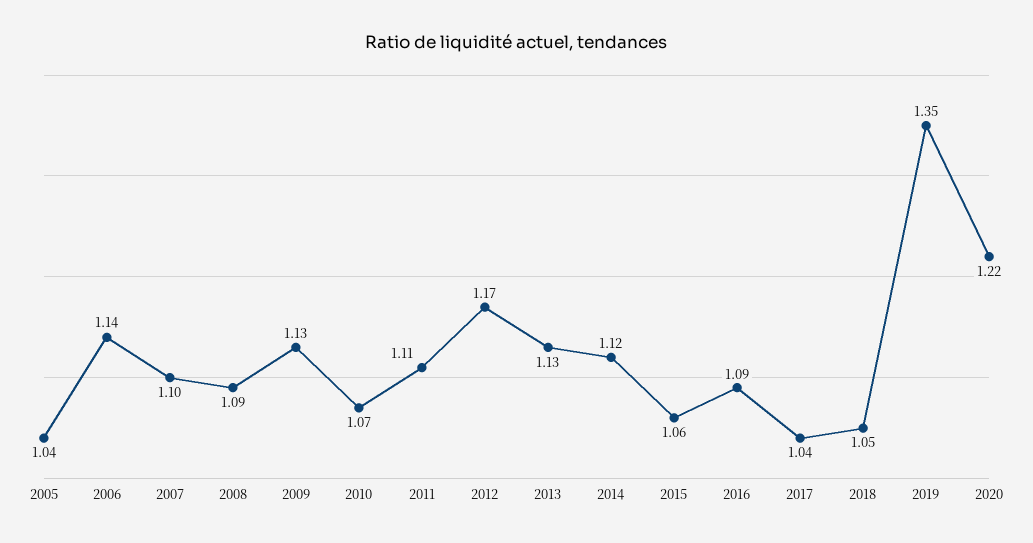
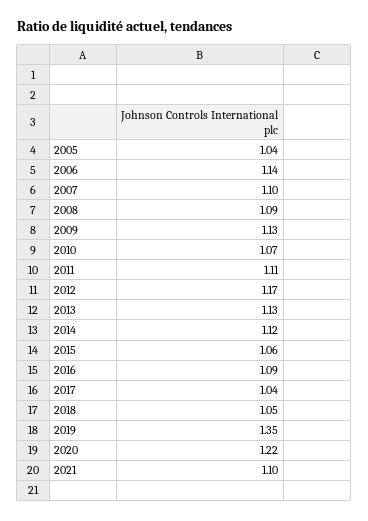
2021: none -> 1.1

